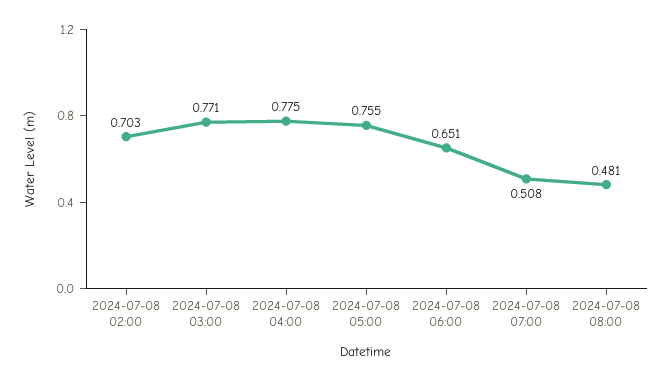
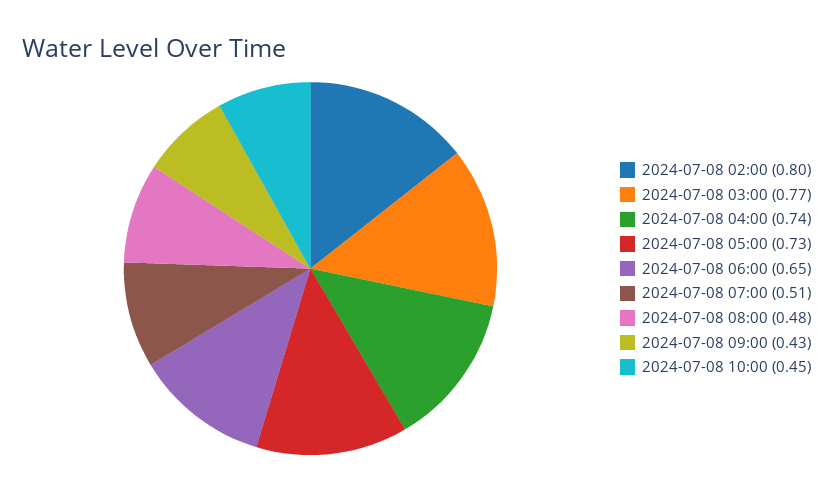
2024-07-08 02:00: 0.703 -> 0.8
2024-07-08 04:00: 0.775 -> 0.74
2024-07-08 05:00: 0.755 -> 0.73
2024-07-08 09:00: none -> 0.43
2024-07-08 10:00: none -> 0.45

